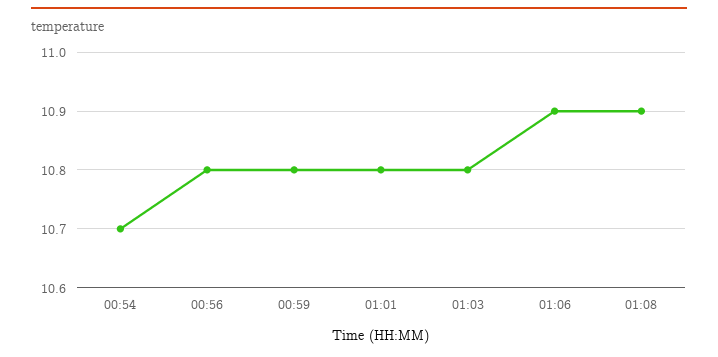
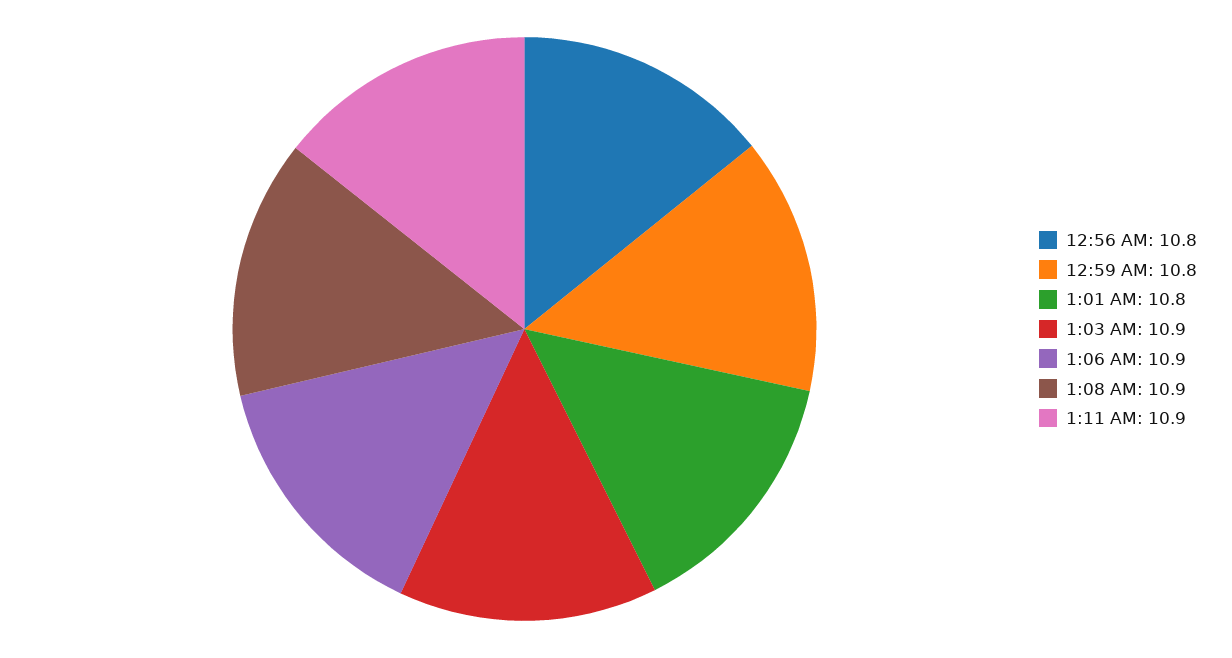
00:54: 10.7 -> none
01:03: 10.8 -> 10.9
1:11 AM: none -> 10.9

